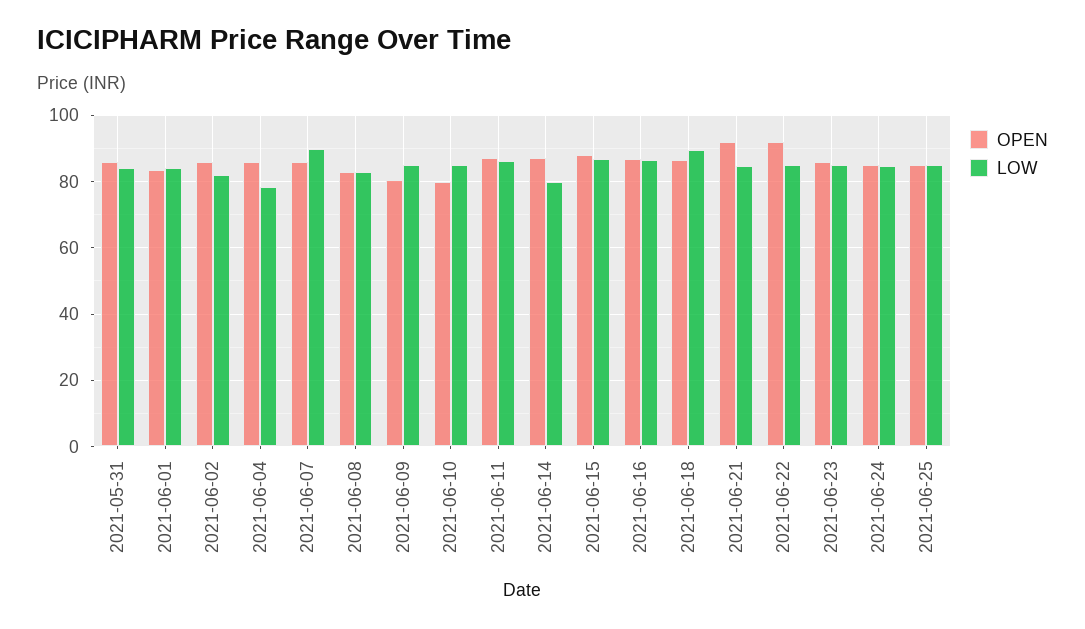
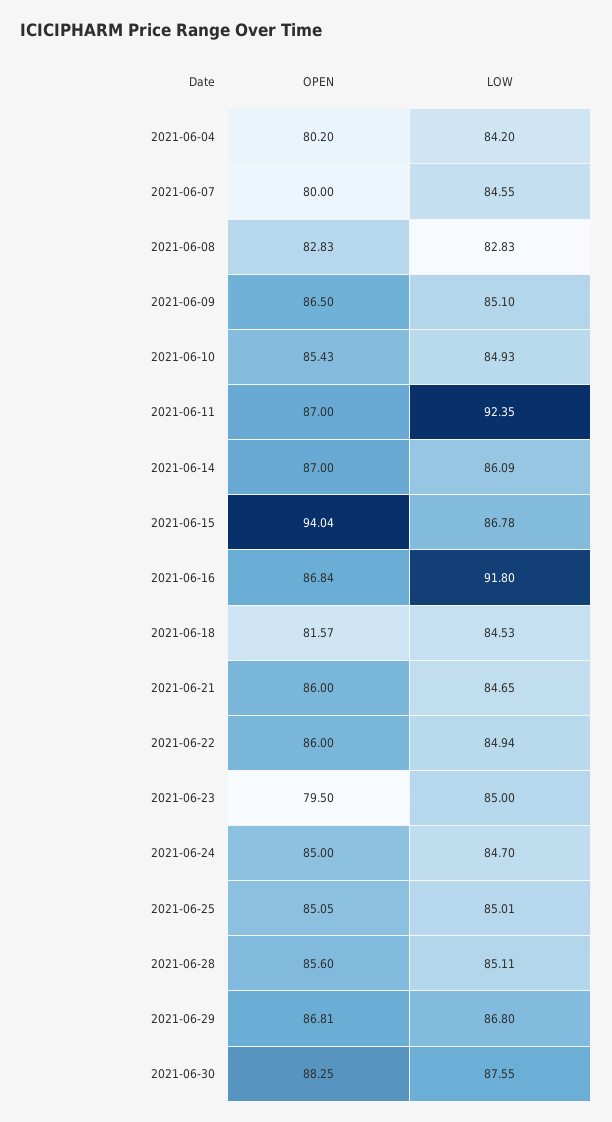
OPEN, 2021-05-31: 86 -> none
LOW, 2021-05-31: 84 -> none
OPEN, 2021-06-01: 84 -> none
LOW, 2021-06-01: 84 -> none
OPEN, 2021-06-02: 86 -> none
LOW, 2021-06-02: 82 -> none
OPEN, 2021-06-04: 86 -> 80.2
LOW, 2021-06-04: 78 -> 84.2
OPEN, 2021-06-07: 86 -> 80
LOW, 2021-06-07: 90 -> 84.55
OPEN, 2021-06-09: 80 -> 86.5
OPEN, 2021-06-10: 80 -> 85.43
LOW, 2021-06-11: 86 -> 92.35
LOW, 2021-06-14: 80 -> 86.09
OPEN, 2021-06-15: 88 -> 94.04
LOW, 2021-06-16: 86 -> 91.8
OPEN, 2021-06-18: 86 -> 81.57
LOW, 2021-06-18: 90 -> 84.53
OPEN, 2021-06-21: 92 -> 86
OPEN, 2021-06-22: 92 -> 86
OPEN, 2021-06-23: 86 -> 79.5
OPEN, 2021-06-28: none -> 85.6
LOW, 2021-06-28: none -> 85.11
OPEN, 2021-06-29: none -> 86.81
LOW, 2021-06-29: none -> 86.8
OPEN, 2021-06-30: none -> 88.25
LOW, 2021-06-30: none -> 87.55

